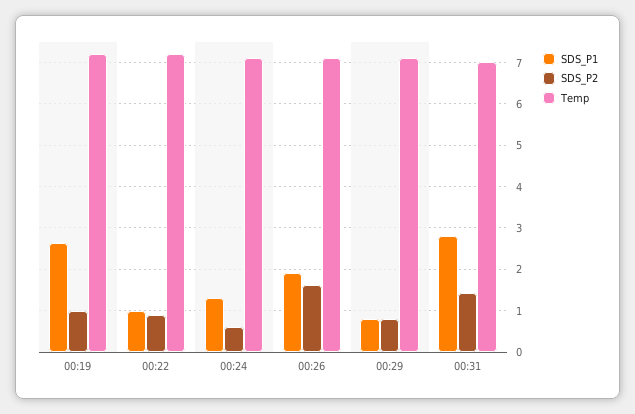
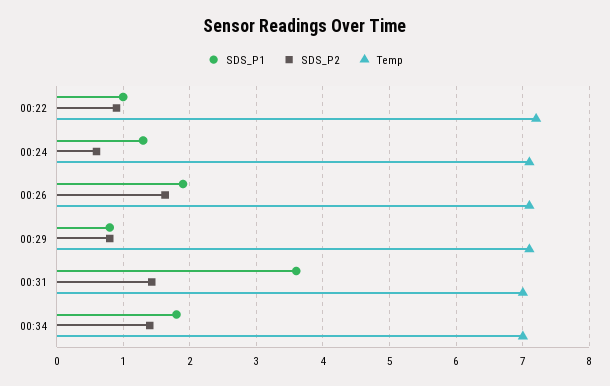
SDS_P1, 00:19: 2.6 -> none
SDS_P2, 00:19: 1 -> none
Temp, 00:19: 7.2 -> none
SDS_P1, 00:31: 2.8 -> 3.6
SDS_P1, 00:34: none -> 1.8
SDS_P2, 00:34: none -> 1.4
Temp, 00:34: none -> 7

